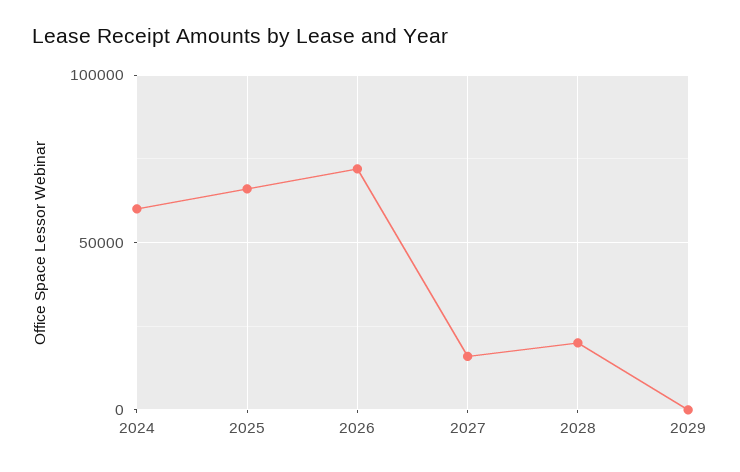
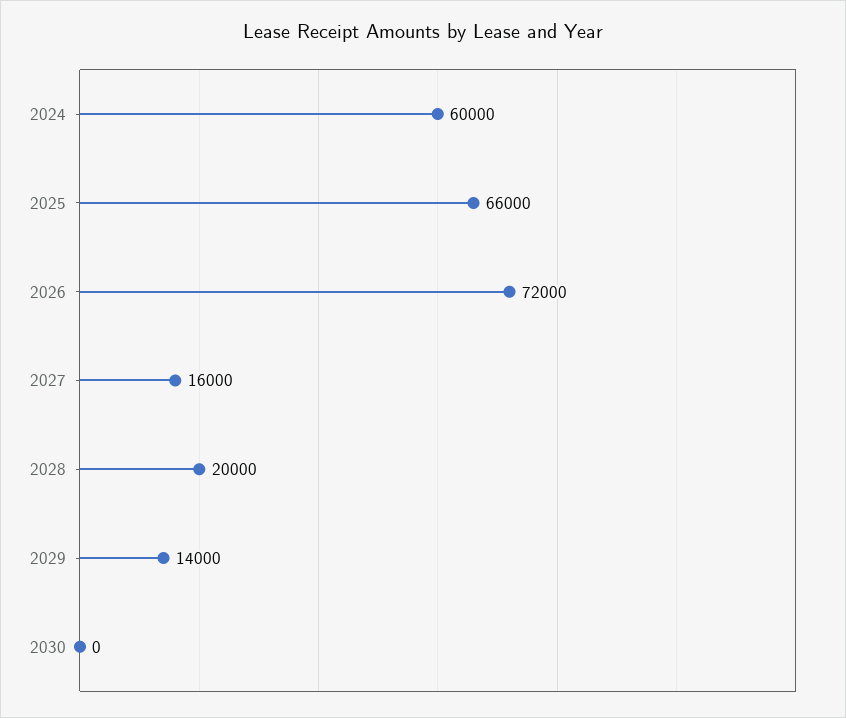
2029: 0 -> 14000
2030: none -> 0

